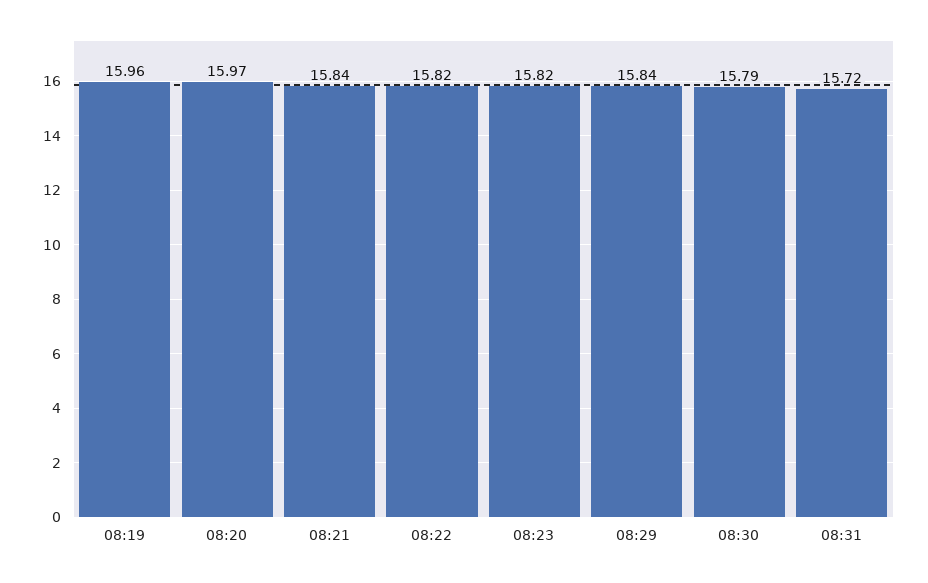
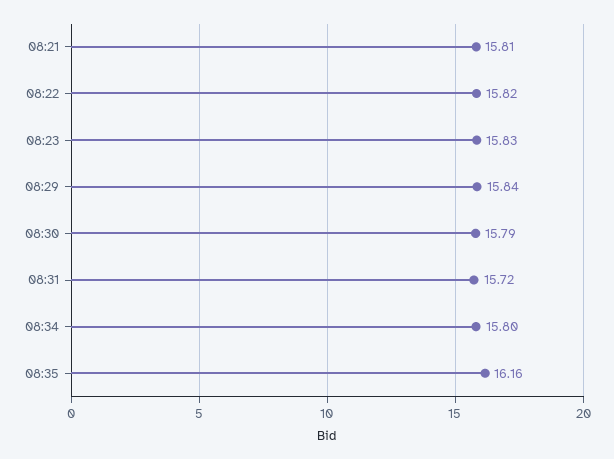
08:19: 15.96 -> none
08:20: 15.97 -> none
08:21: 15.84 -> 15.81
08:23: 15.82 -> 15.83
08:34: none -> 15.8
08:35: none -> 16.16

